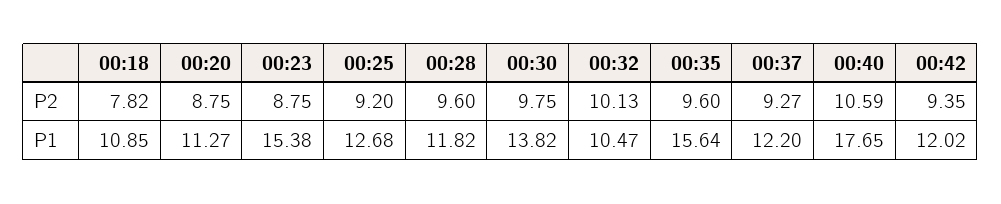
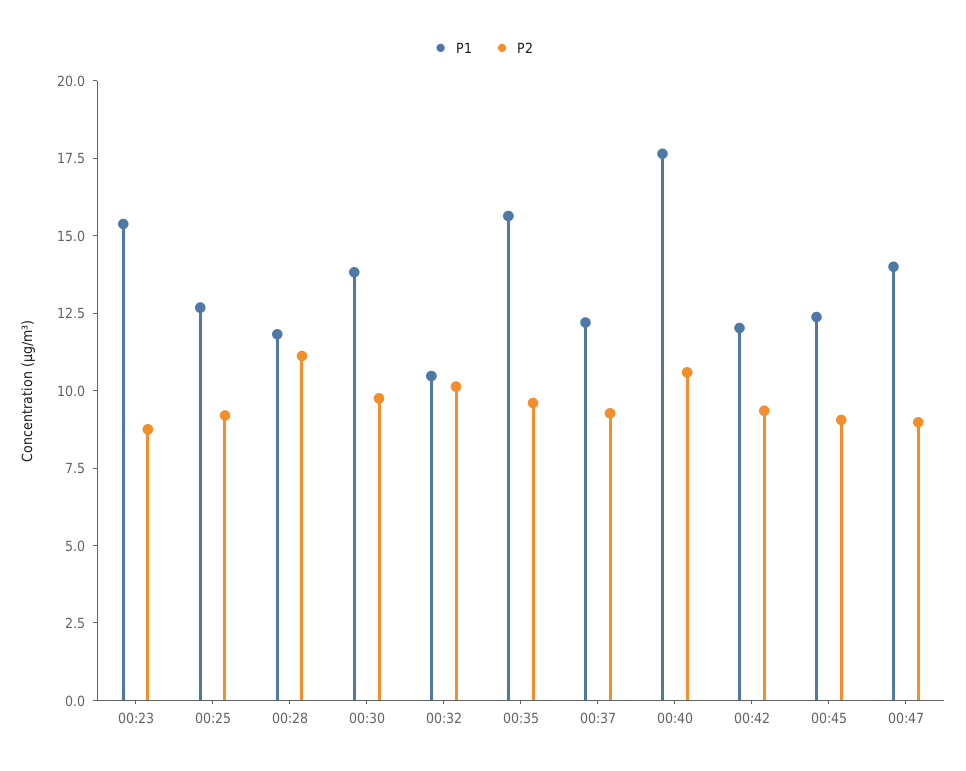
P2, 00:18: 7.82 -> none
P2, 00:20: 8.75 -> none
P2, 00:28: 9.6 -> 11
P1, 00:18: 10.85 -> none
P1, 00:20: 11.27 -> none
P1, 00:45: none -> 12.5
P2, 00:45: none -> 9
P1, 00:47: none -> 14
P2, 00:47: none -> 9

